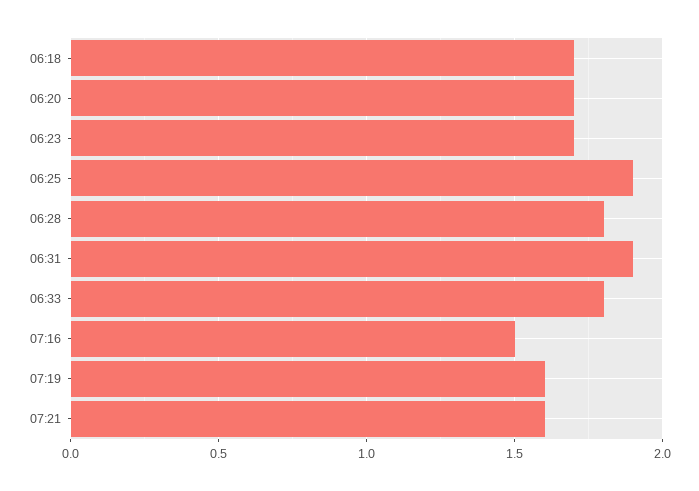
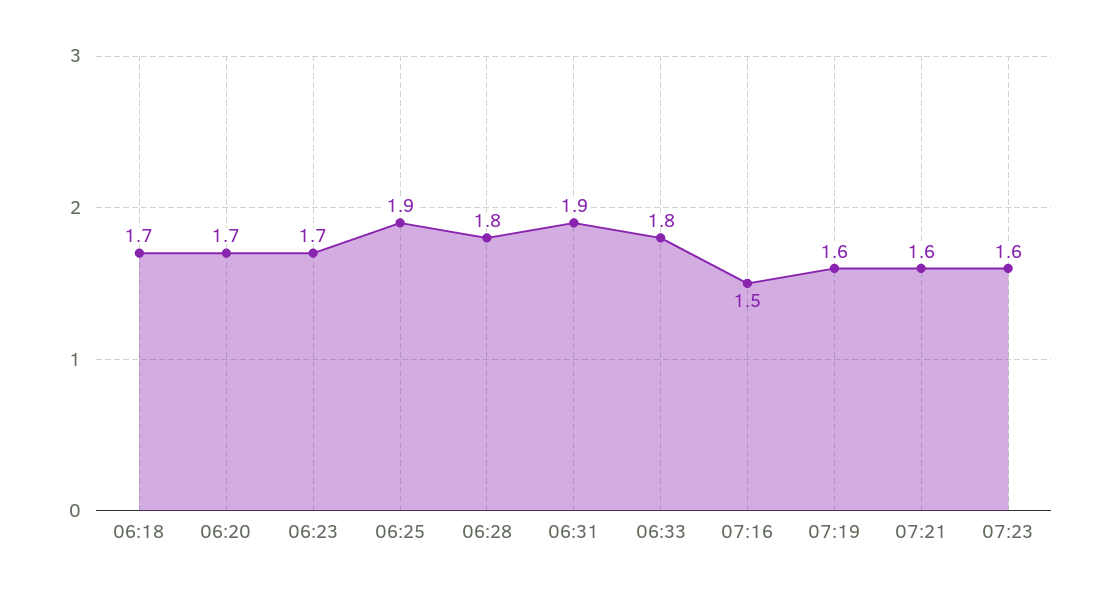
07:23: none -> 1.6

